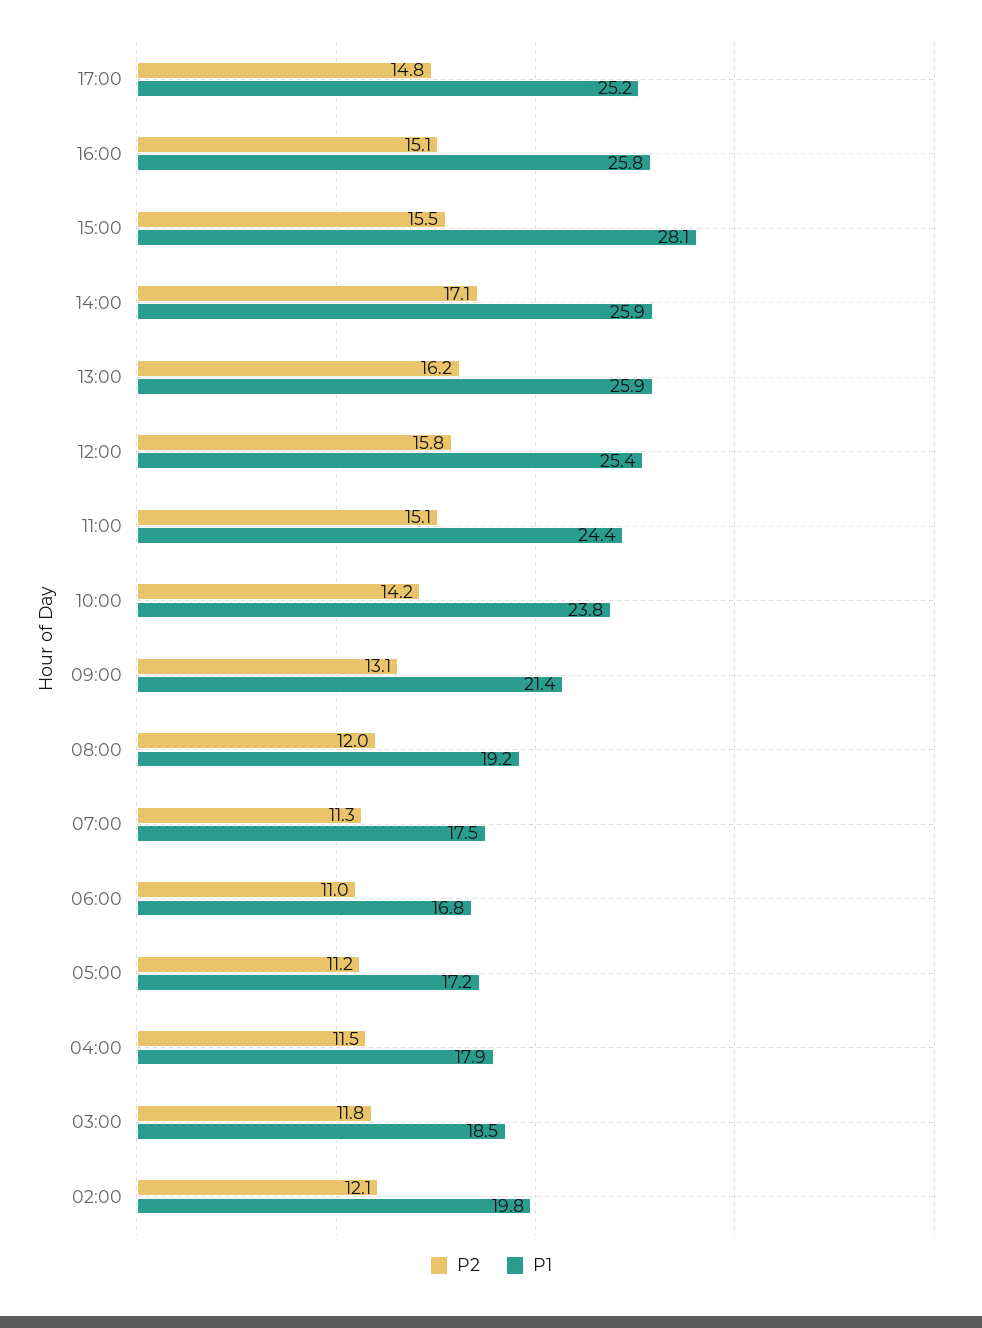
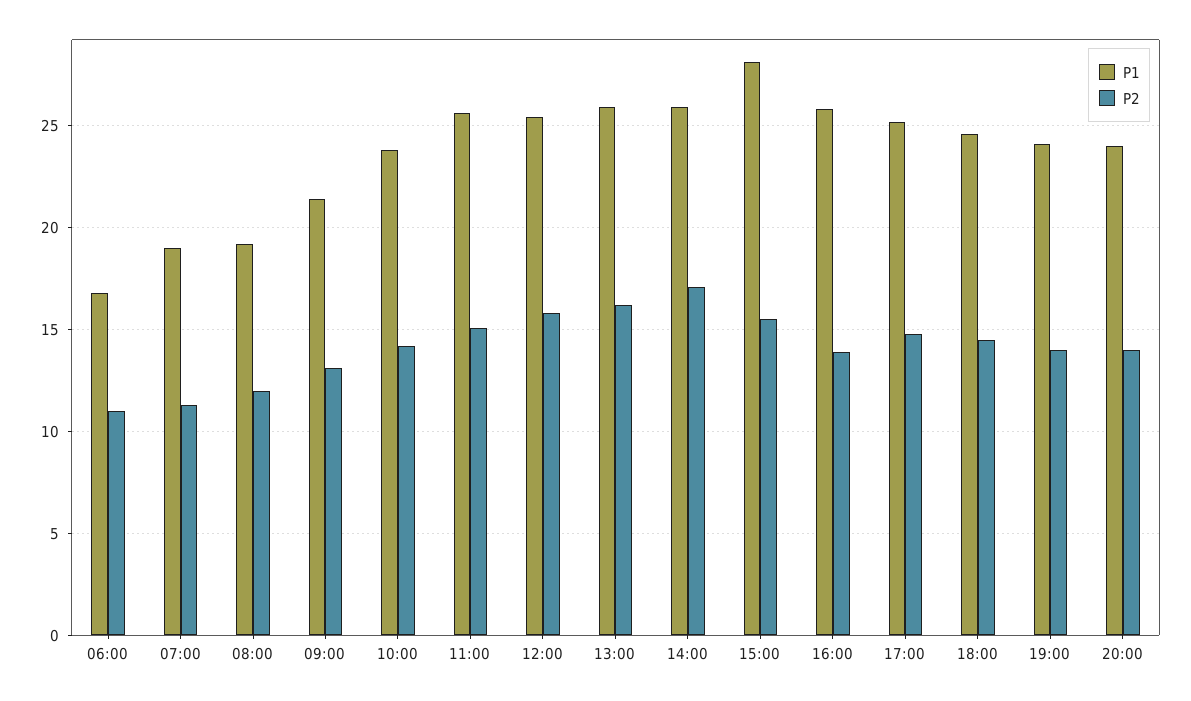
P2, 16:00: 15.1 -> 14
P1, 11:00: 24.4 -> 25.5
P1, 07:00: 17.5 -> 19
P2, 05:00: 11.2 -> none
P1, 05:00: 17.2 -> none
P2, 04:00: 11.5 -> none
P1, 04:00: 17.9 -> none
P2, 03:00: 11.8 -> none
P1, 03:00: 18.5 -> none
P2, 02:00: 12.1 -> none
P1, 02:00: 19.8 -> none
P1, 18:00: none -> 24.5
P2, 18:00: none -> 14.5
P1, 19:00: none -> 24
P2, 19:00: none -> 14
P1, 20:00: none -> 24
P2, 20:00: none -> 14

